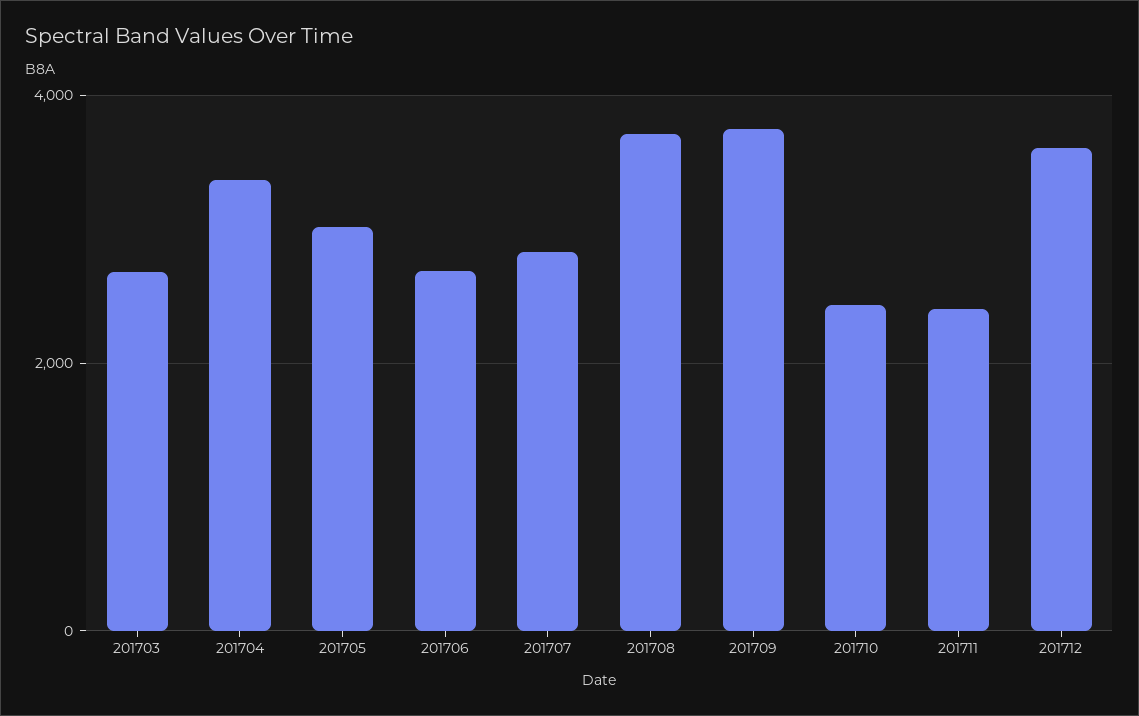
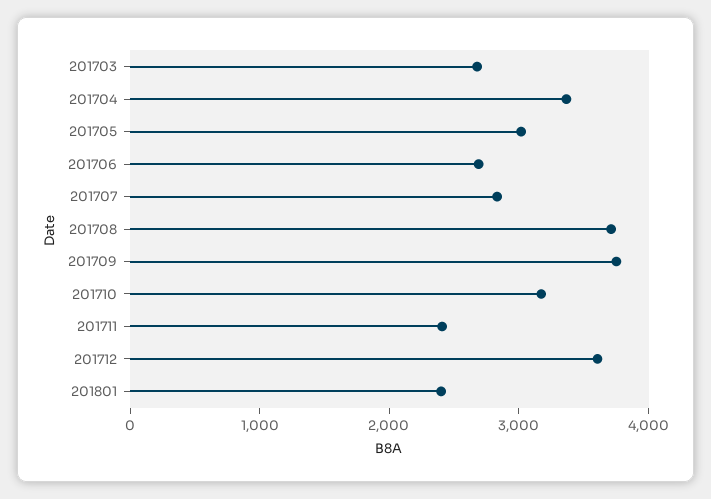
201710: 2400 -> 3200
201801: none -> 2400

